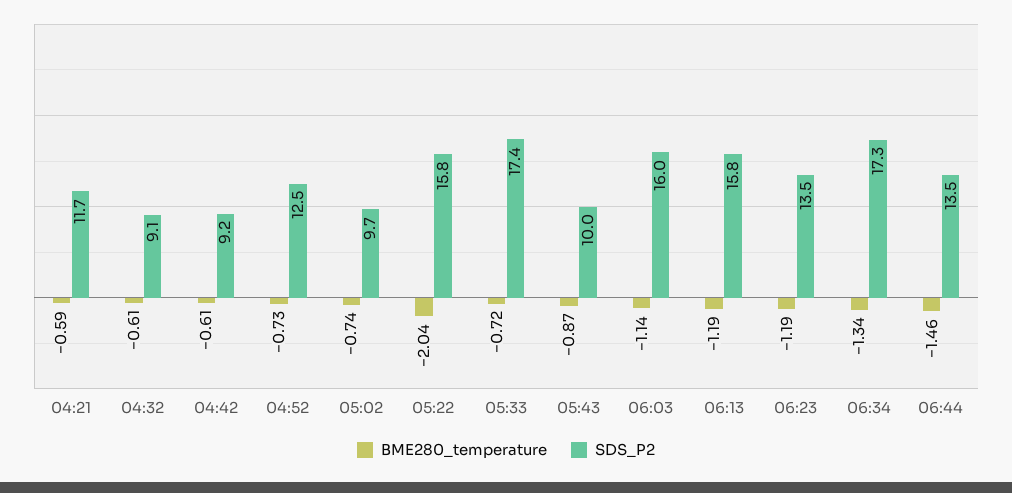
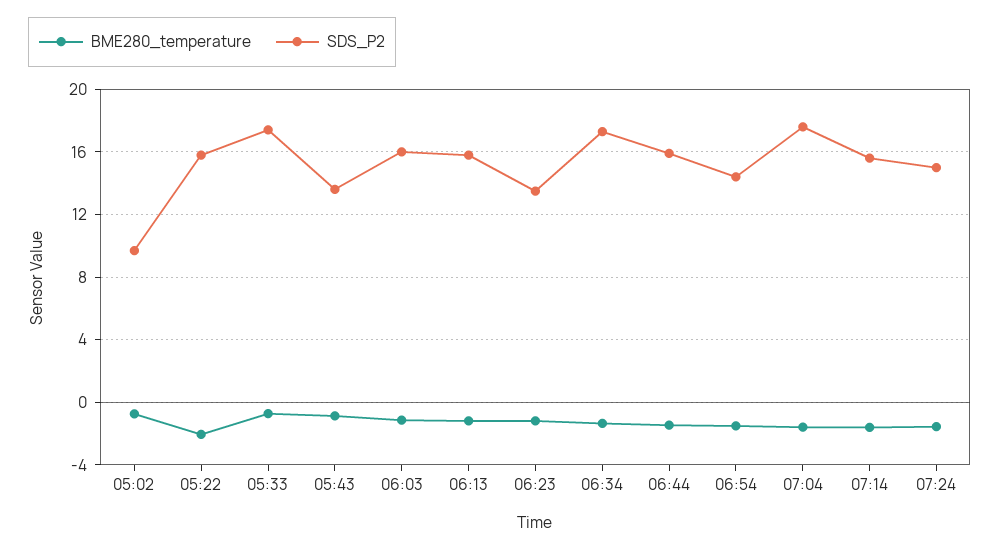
BME280_temperature, 04:21: -0.59 -> none
SDS_P2, 04:21: 11.7 -> none
BME280_temperature, 04:32: -0.61 -> none
SDS_P2, 04:32: 9.1 -> none
BME280_temperature, 04:42: -0.61 -> none
SDS_P2, 04:42: 9.2 -> none
BME280_temperature, 04:52: -0.73 -> none
SDS_P2, 04:52: 12.5 -> none
SDS_P2, 05:43: 10 -> 13.5
SDS_P2, 06:44: 13.5 -> 16
BME280_temperature, 06:54: none -> -1.5
SDS_P2, 06:54: none -> 14.5
BME280_temperature, 07:04: none -> -1.5
SDS_P2, 07:04: none -> 17.5
BME280_temperature, 07:14: none -> -1.5
SDS_P2, 07:14: none -> 15.5
BME280_temperature, 07:24: none -> -1.5
SDS_P2, 07:24: none -> 15

